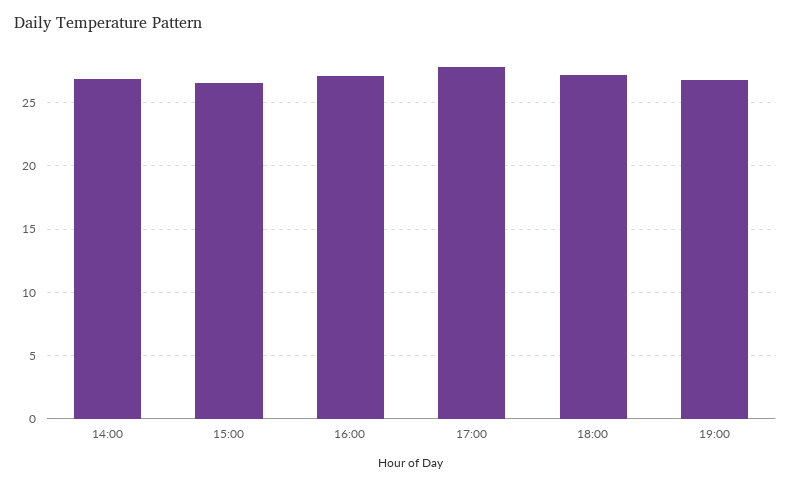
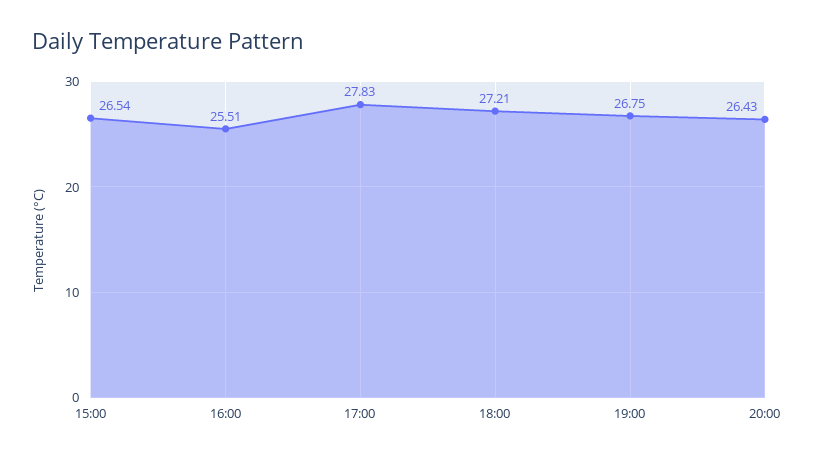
14:00: 27 -> none
16:00: 27 -> 25.51
20:00: none -> 26.43

